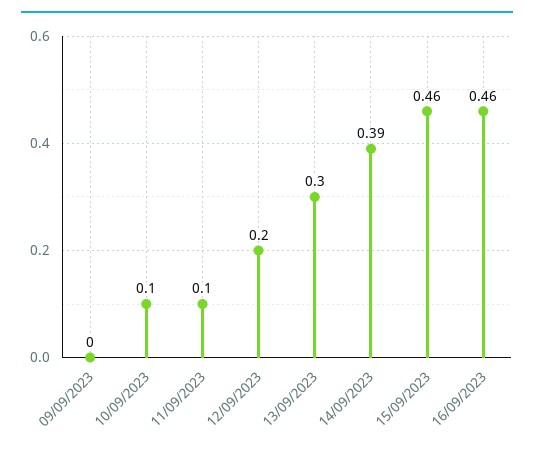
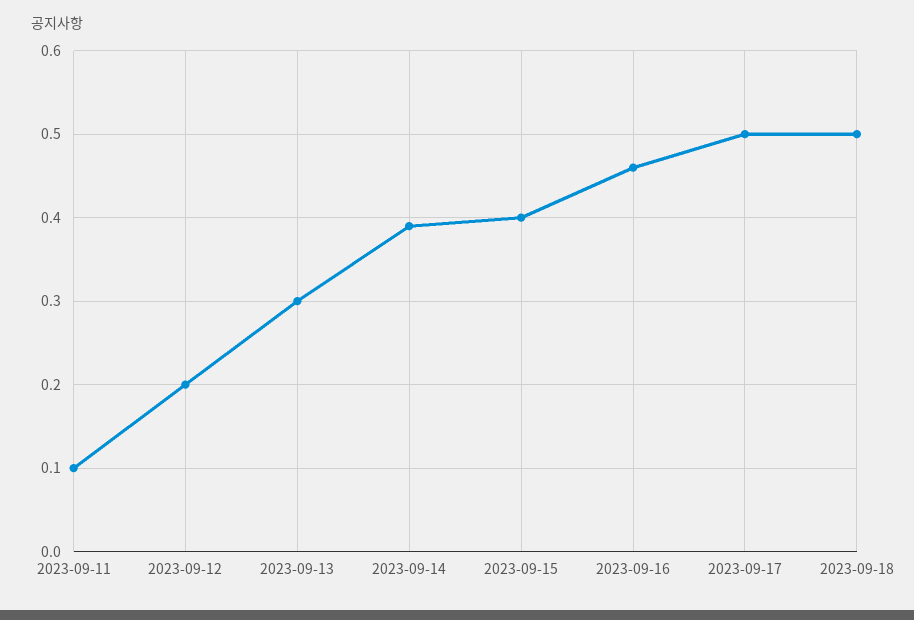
09/09/2023: 0 -> none
10/09/2023: 0.1 -> none
15/09/2023: 0.46 -> 0.4
2023-09-17: none -> 0.5
2023-09-18: none -> 0.5

